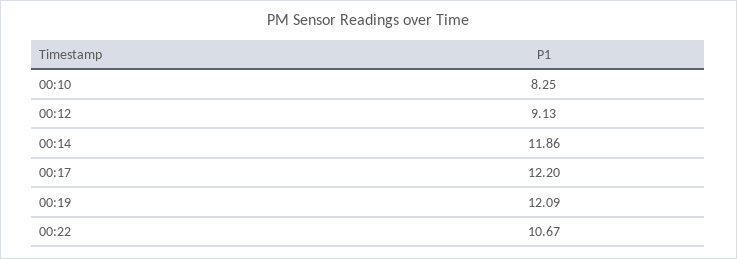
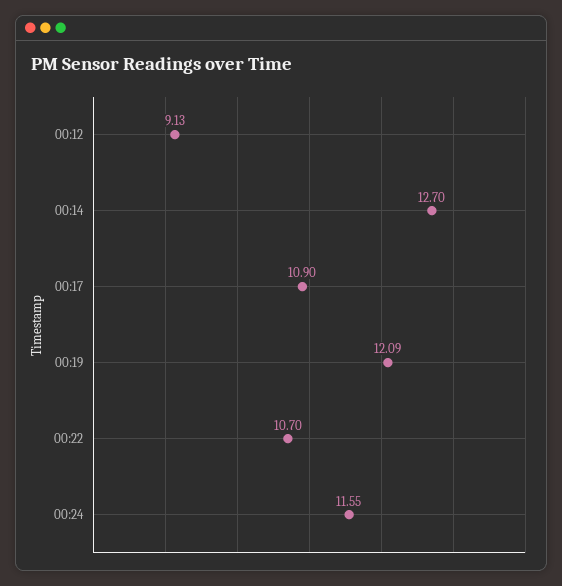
00:10: 8.25 -> none
00:14: 11.86 -> 12.7
00:17: 12.2 -> 10.9
00:22: 10.67 -> 10.7
00:24: none -> 11.55

